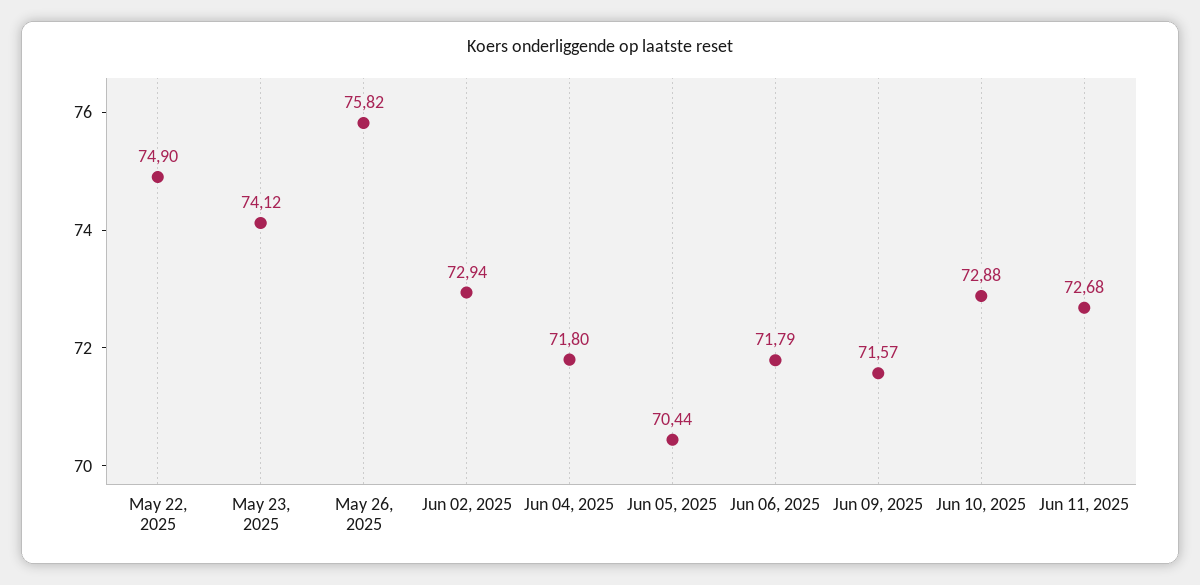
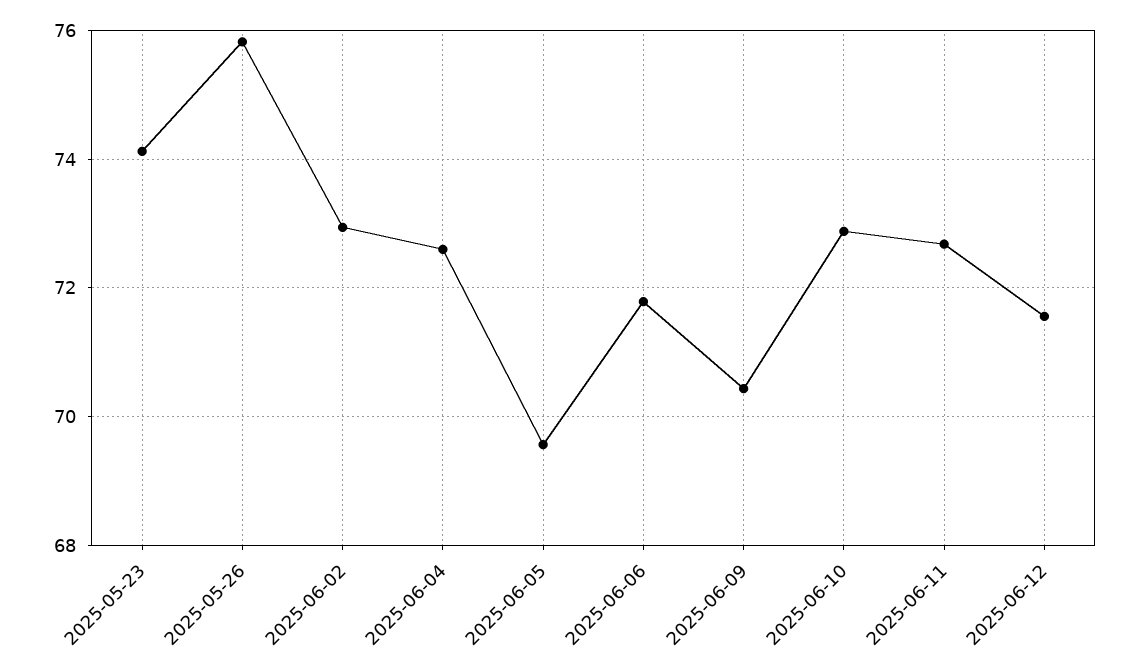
May 22, 2025: 74.9 -> none
Jun 04, 2025: 71.8 -> 72.6
Jun 05, 2025: 70.44 -> 69.6
Jun 09, 2025: 71.57 -> 70.4
2025-06-12: none -> 71.6

